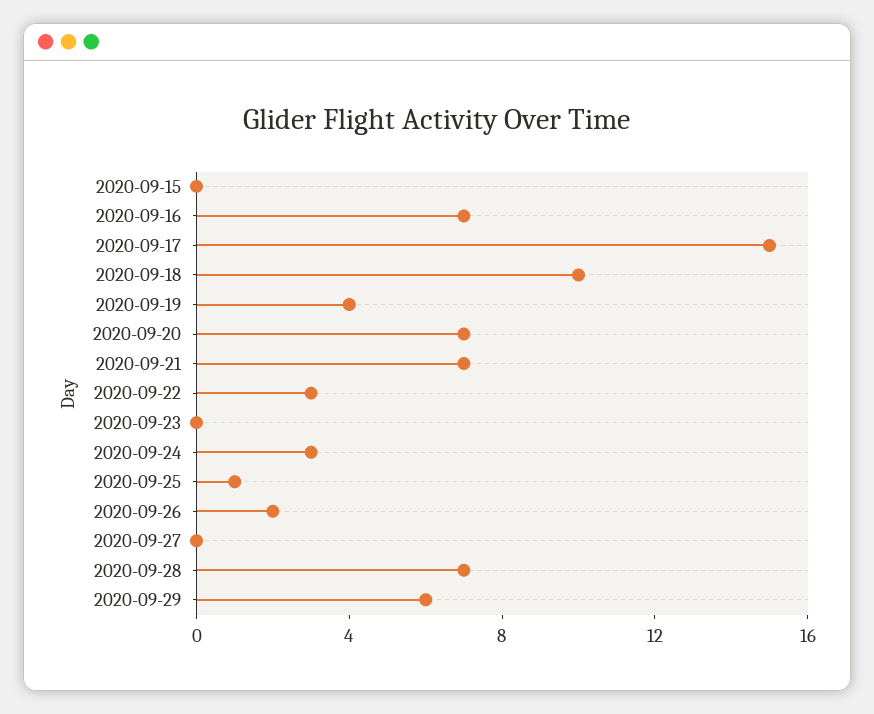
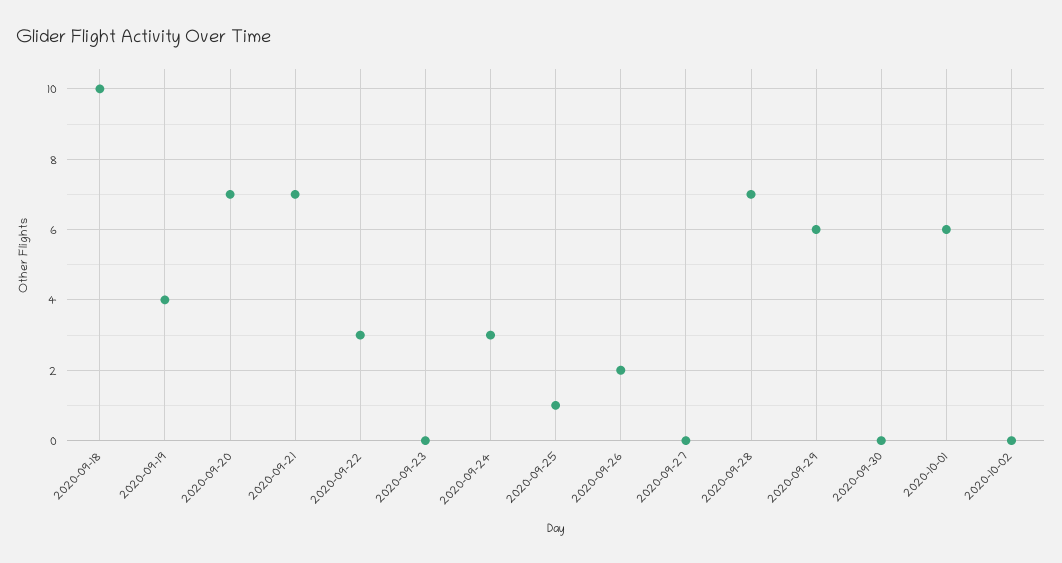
2020-09-15: 0 -> none
2020-09-16: 7 -> none
2020-09-17: 15 -> none
2020-09-30: none -> 0
2020-10-01: none -> 6
2020-10-02: none -> 0

